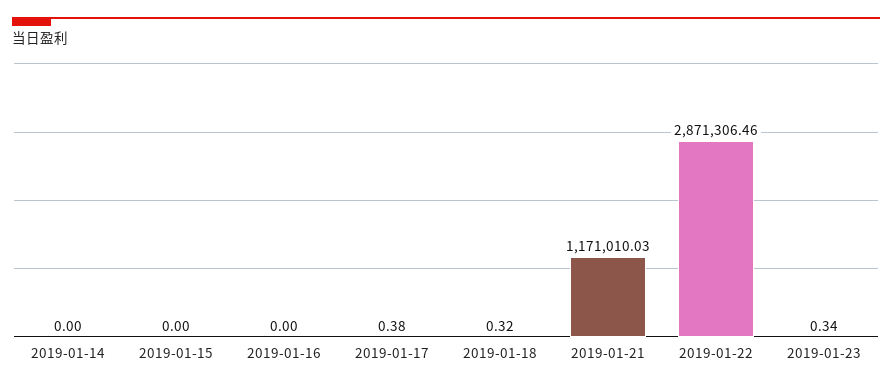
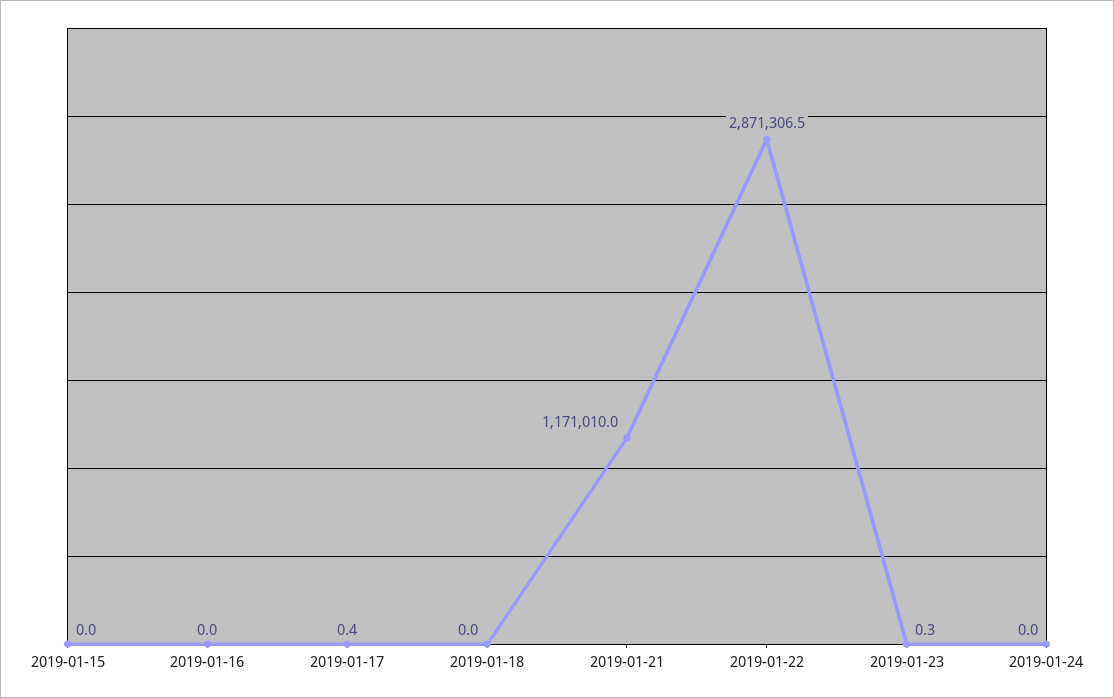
2019-01-14: 0 -> none
2019-01-18: 0.32 -> 0
2019-01-24: none -> 0

